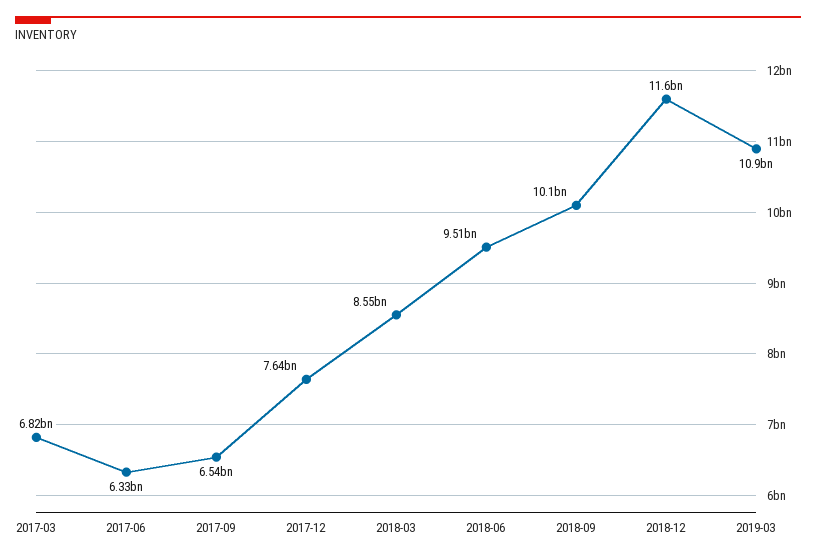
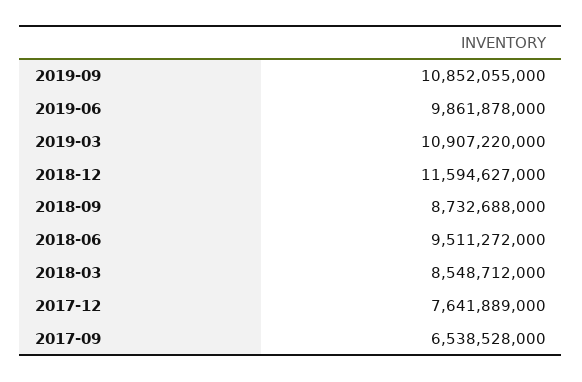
2017-03: 6820000000 -> none
2017-06: 6330000000 -> none
2018-09: 10100000000 -> 8732688000
2019-09: none -> 10852055000
2019-06: none -> 9861878000

